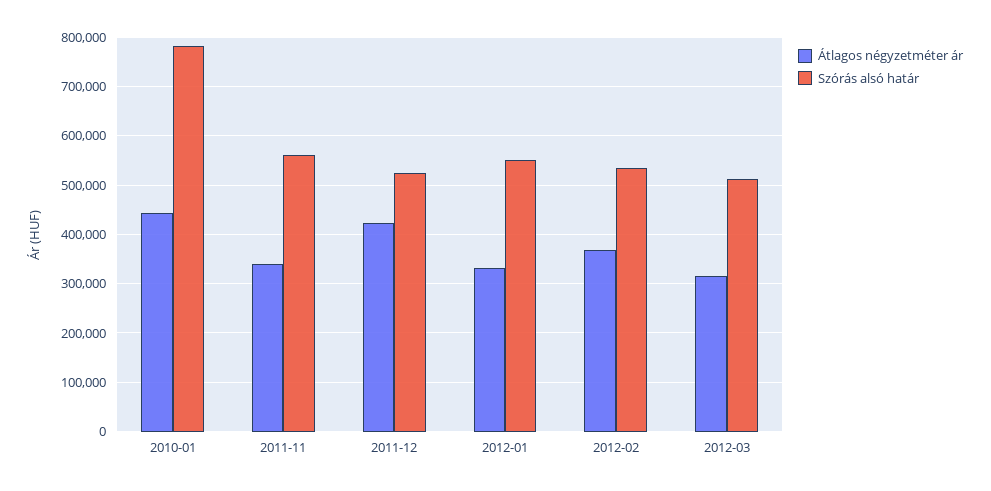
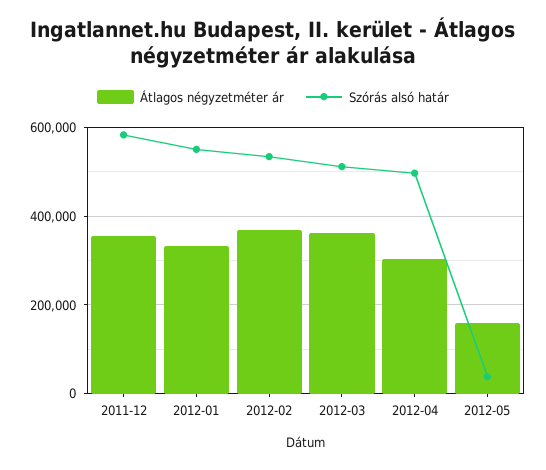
Átlagos négyzetméter ár, 2010-01: 440000 -> none
Szórás alsó határ, 2010-01: 780000 -> none
Átlagos négyzetméter ár, 2011-11: 340000 -> none
Szórás alsó határ, 2011-11: 560000 -> none
Átlagos négyzetméter ár, 2011-12: 420000 -> 360000
Szórás alsó határ, 2011-12: 520000 -> 580000
Átlagos négyzetméter ár, 2012-03: 320000 -> 360000
Átlagos négyzetméter ár, 2012-04: none -> 300000
Szórás alsó határ, 2012-04: none -> 500000
Átlagos négyzetméter ár, 2012-05: none -> 160000
Szórás alsó határ, 2012-05: none -> 40000

